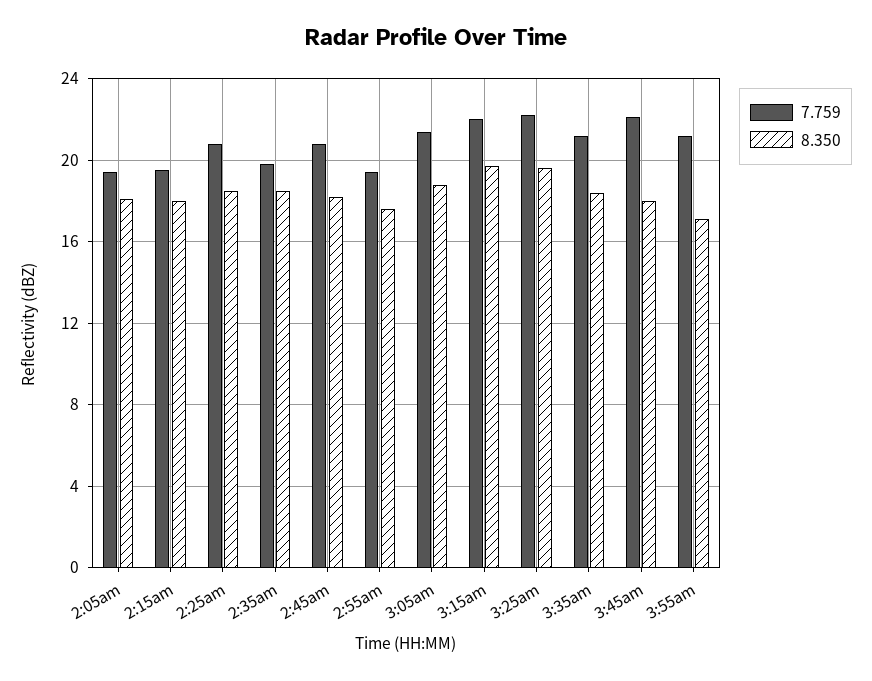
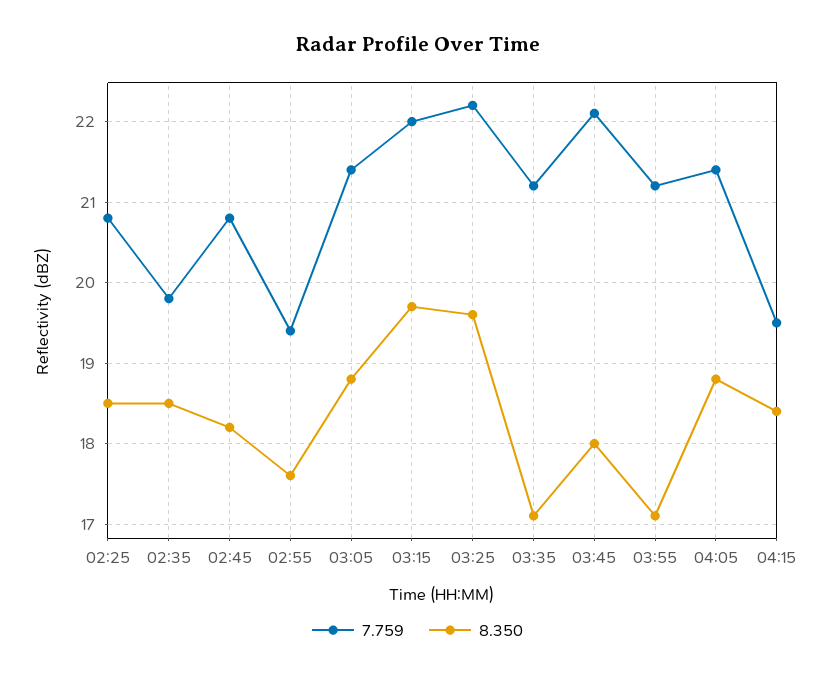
7.759, 2:05am: 19.5 -> none
8.350, 2:05am: 18 -> none
7.759, 2:15am: 19.5 -> none
8.350, 2:15am: 18 -> none
8.350, 3:35am: 18.5 -> 17.1
7.759, 04:05: none -> 21.4
8.350, 04:05: none -> 18.8
7.759, 04:15: none -> 19.5
8.350, 04:15: none -> 18.4

